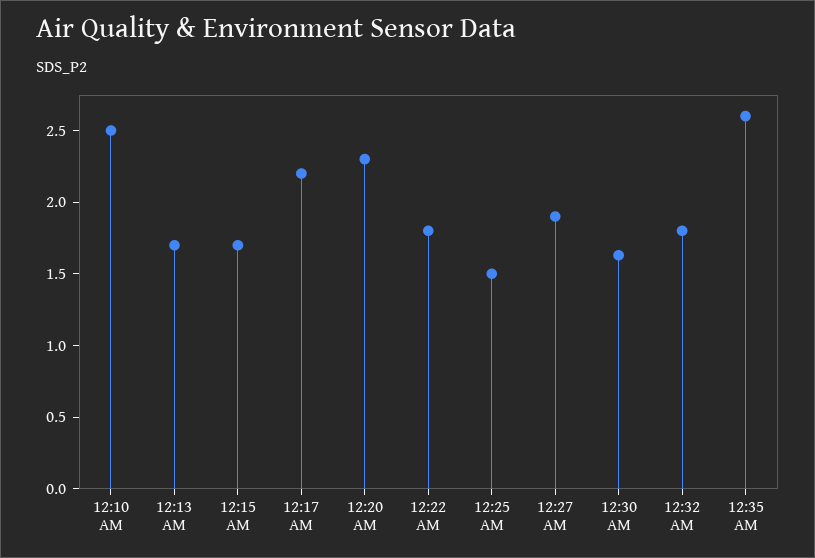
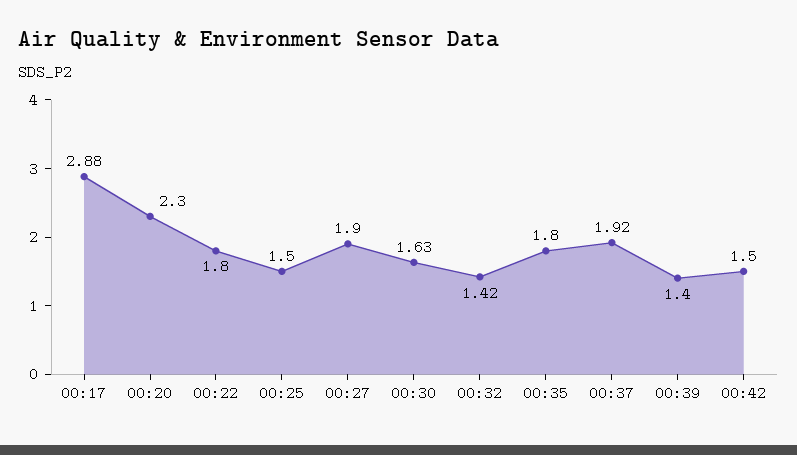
12:10 AM: 2.5 -> none
12:13 AM: 1.7 -> none
12:15 AM: 1.7 -> none
12:17 AM: 2.2 -> 2.88
12:32 AM: 1.8 -> 1.42
12:35 AM: 2.6 -> 1.8
00:37: none -> 1.92
00:39: none -> 1.4
00:42: none -> 1.5

